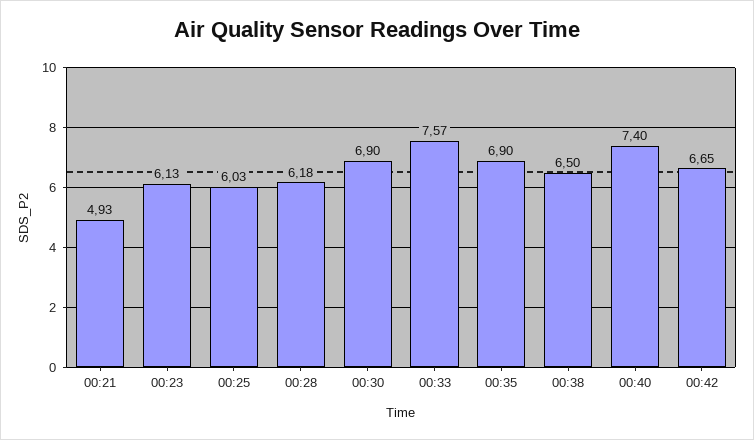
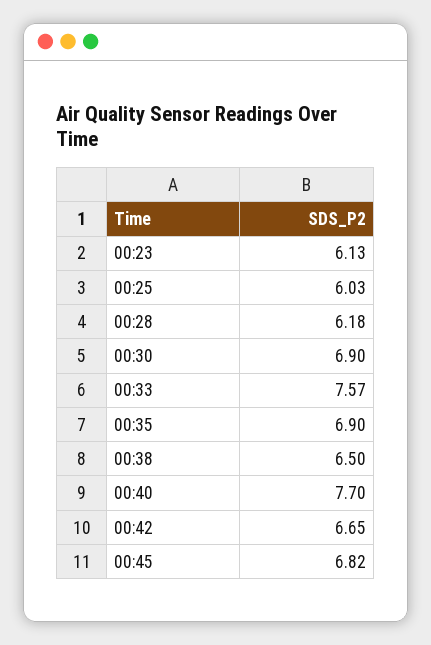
00:21: 4.93 -> none
00:40: 7.4 -> 7.7
00:45: none -> 6.82

